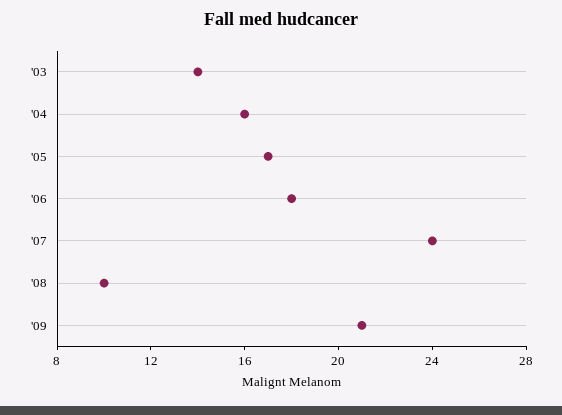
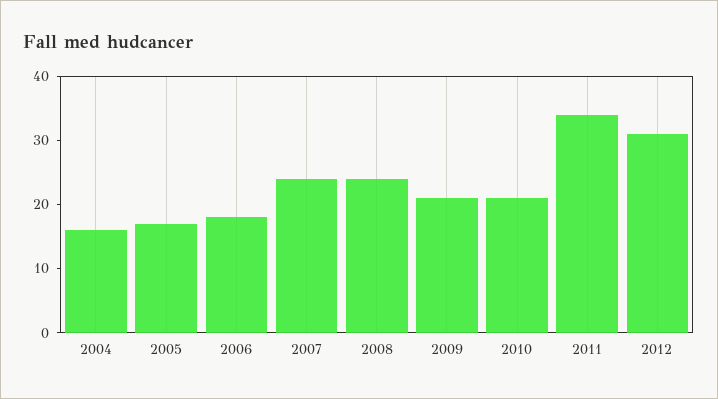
'03: 14 -> none
'08: 10 -> 25
2010: none -> 20
2011: none -> 35
2012: none -> 30

